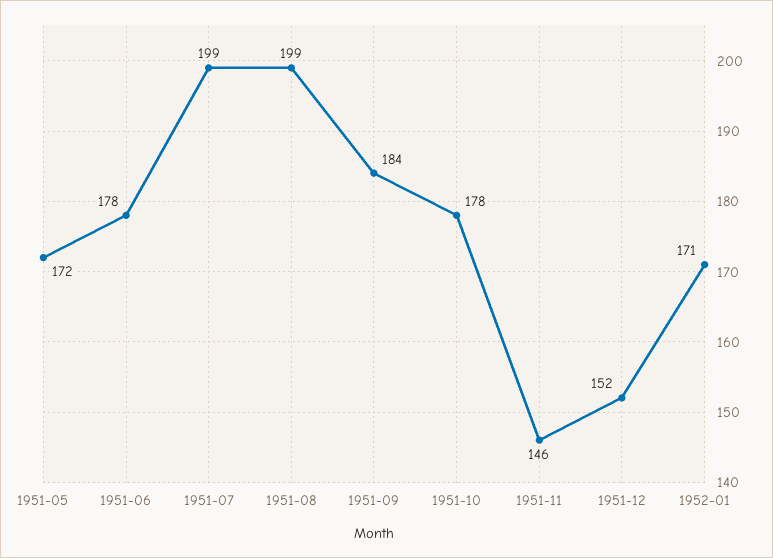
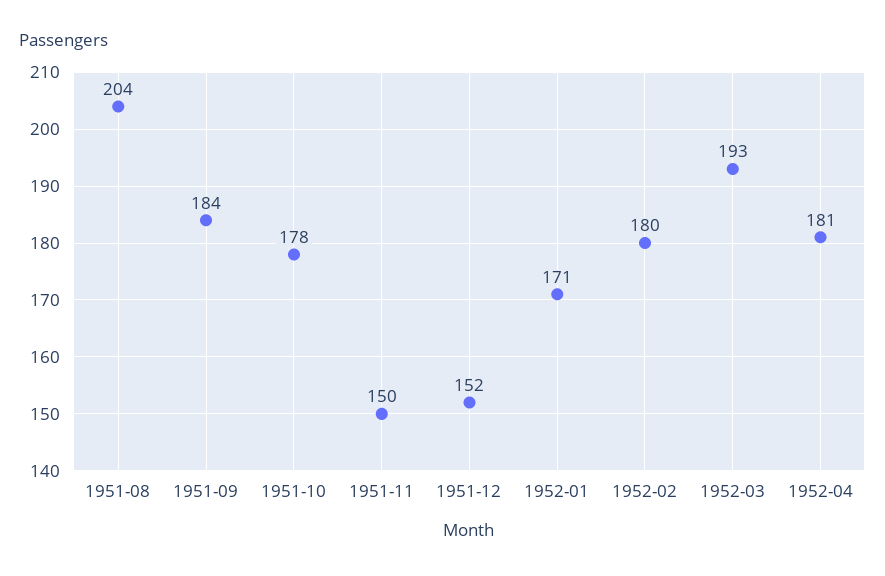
1951-05: 172 -> none
1951-06: 178 -> none
1951-07: 199 -> none
1951-08: 199 -> 204
1951-11: 146 -> 150
1952-02: none -> 180
1952-03: none -> 193
1952-04: none -> 181

